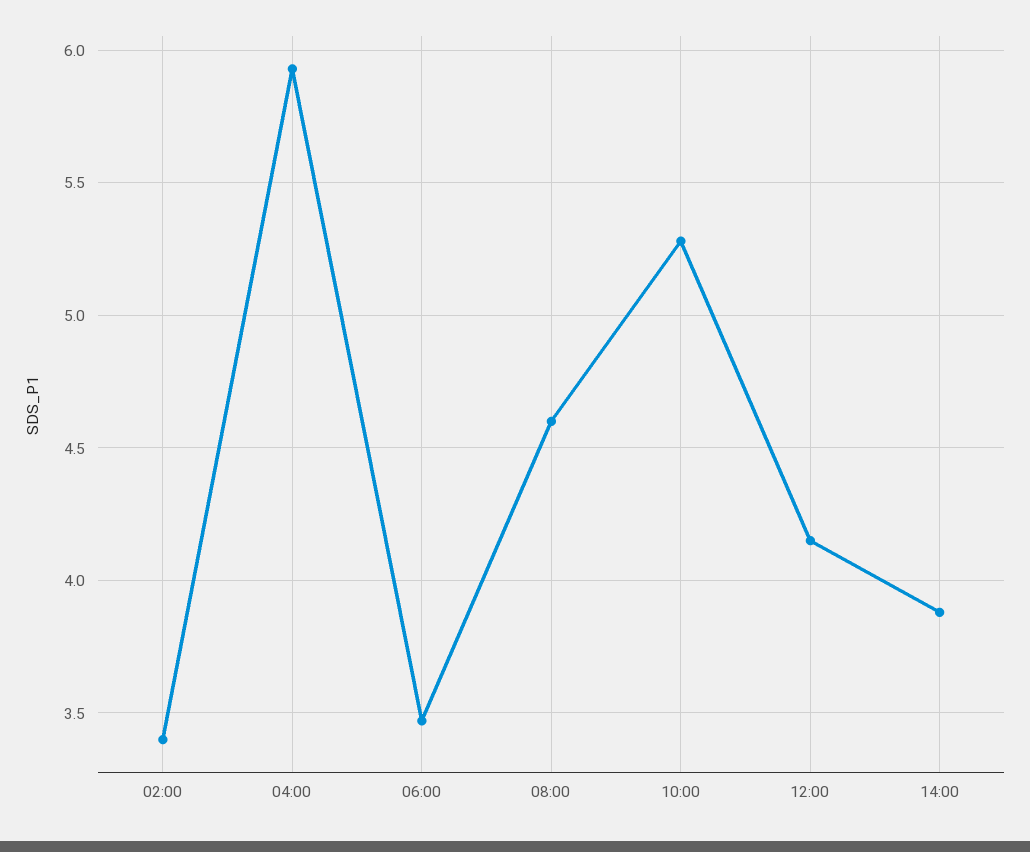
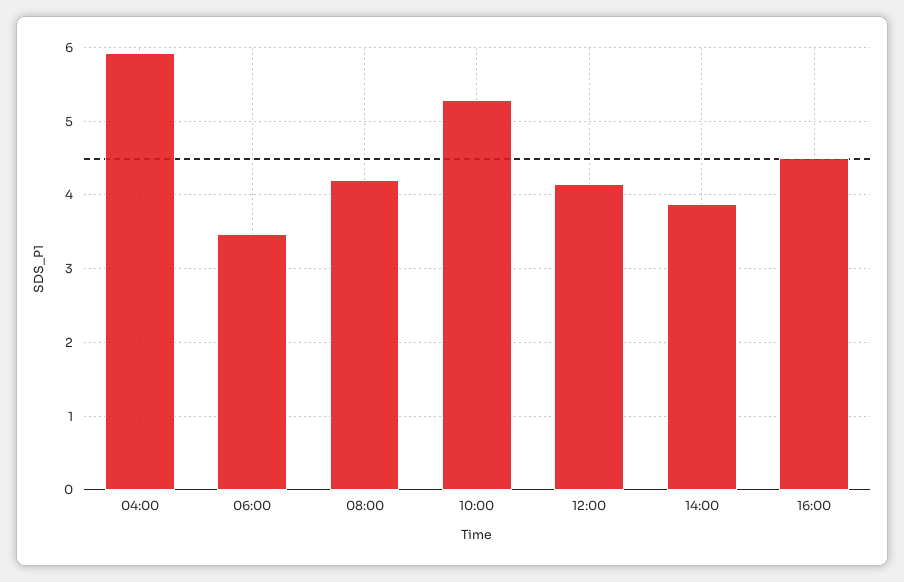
02:00: 3.4 -> none
08:00: 4.6 -> 4.2
16:00: none -> 4.5

